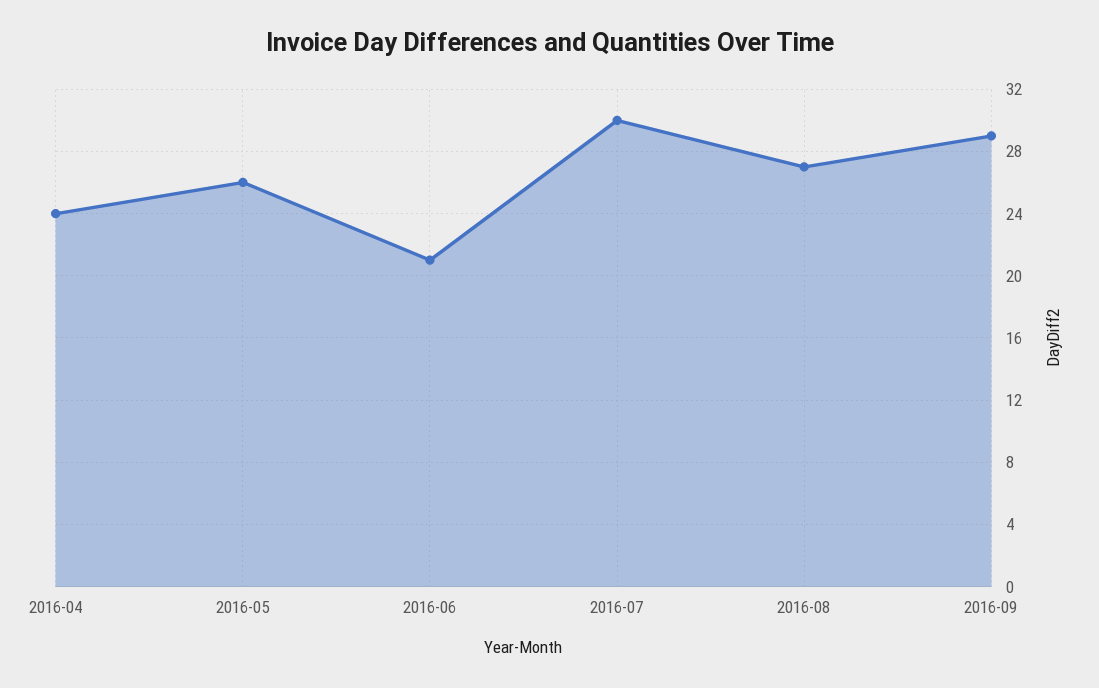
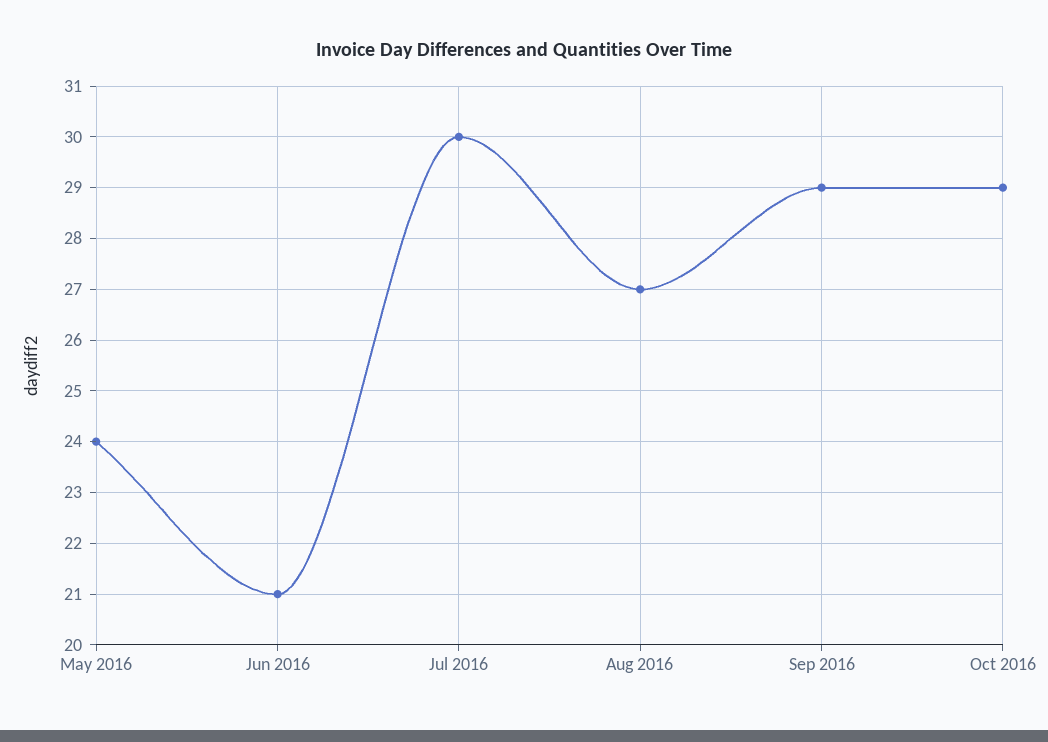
2016-04: 24 -> none
2016-05: 26 -> 24
Oct 2016: none -> 29

